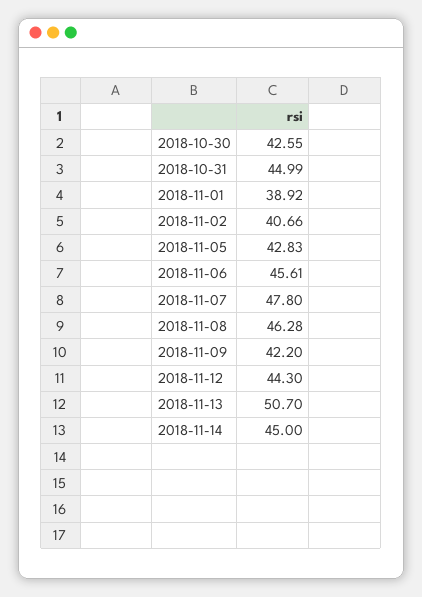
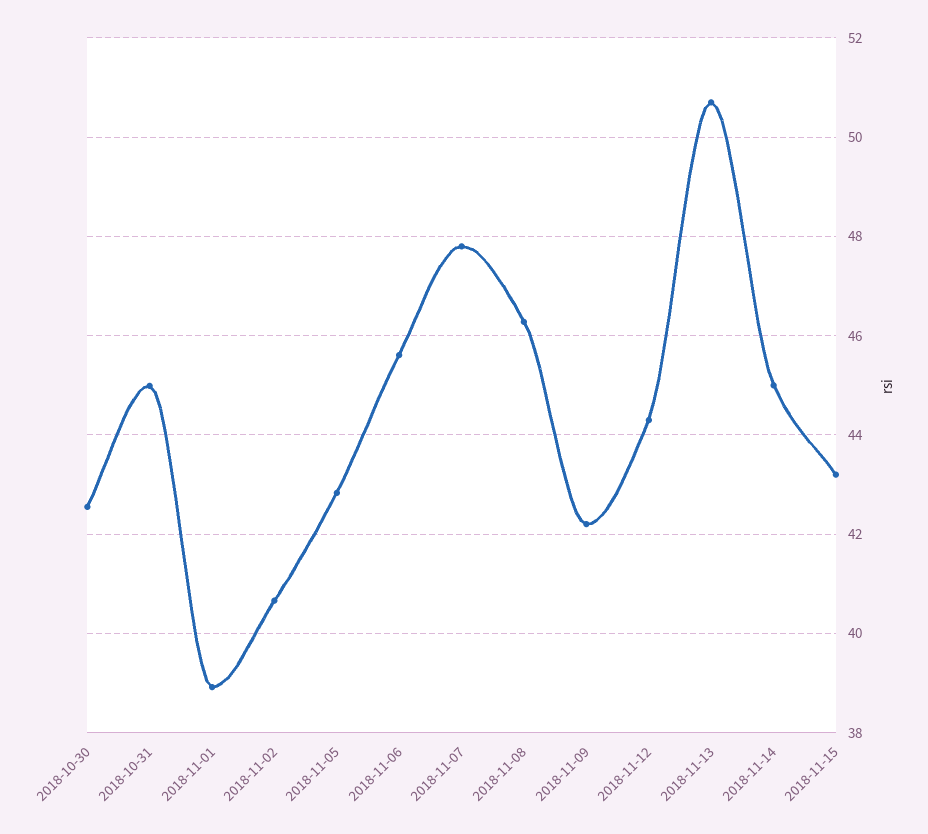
2018-11-15: none -> 43.2

